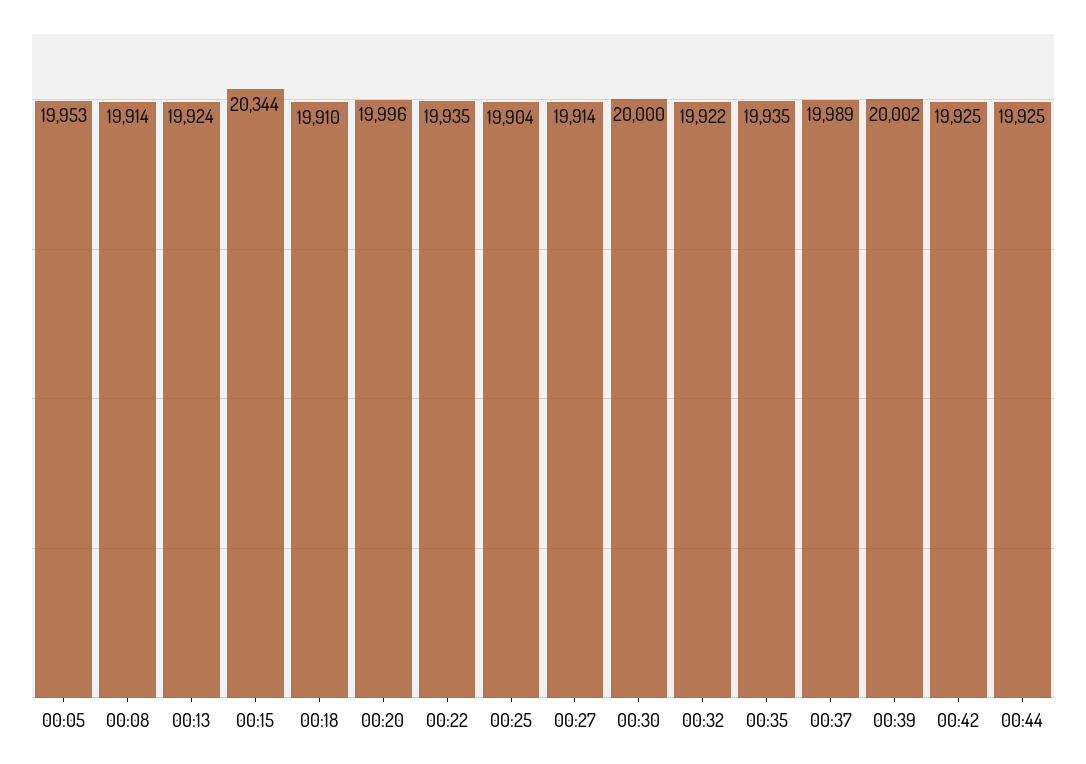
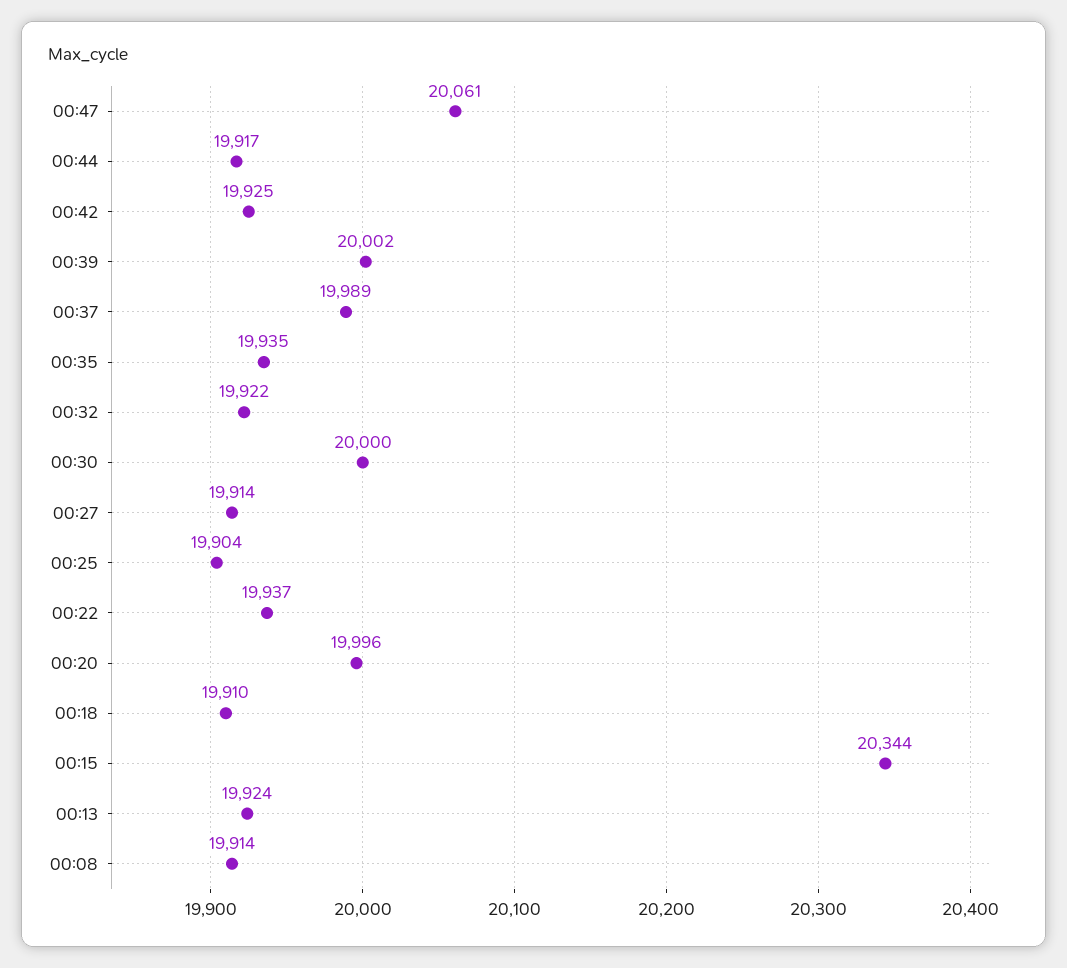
00:05: 19953 -> none
00:22: 19935 -> 19937
00:44: 19925 -> 19917
00:47: none -> 20061

